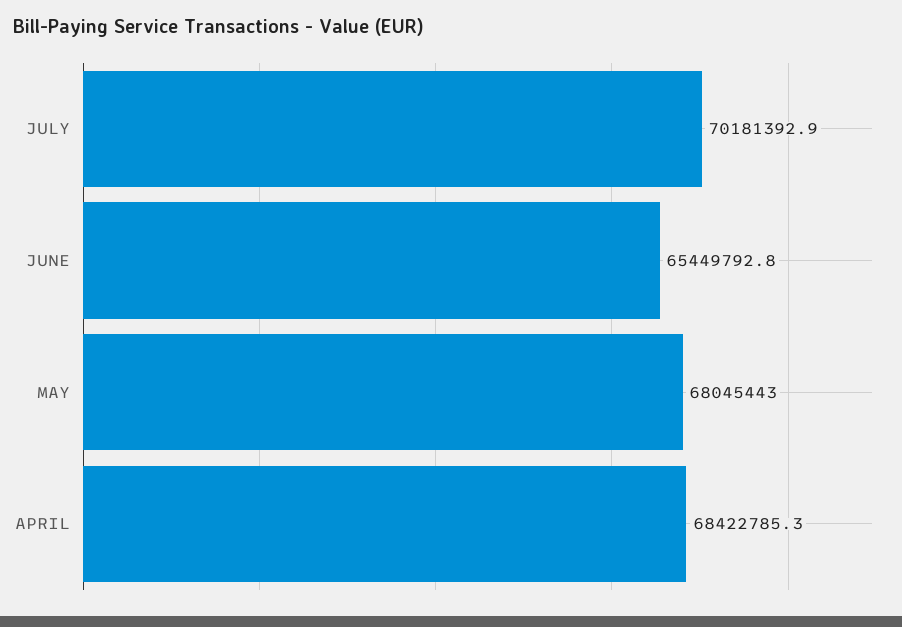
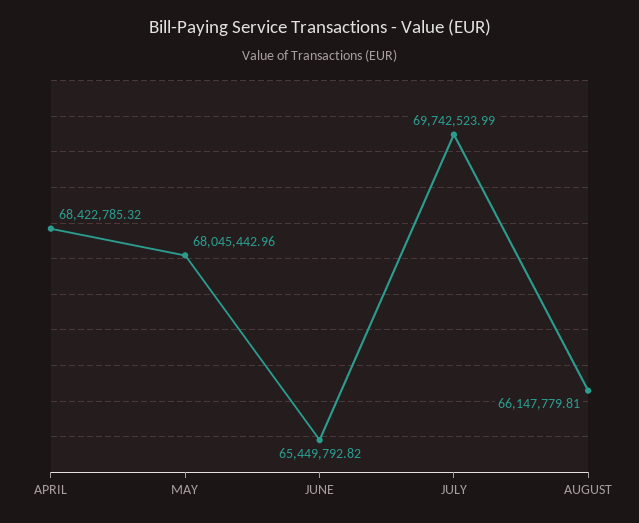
JULY: 70181392.9 -> 69742523.99
AUGUST: none -> 66147779.81

